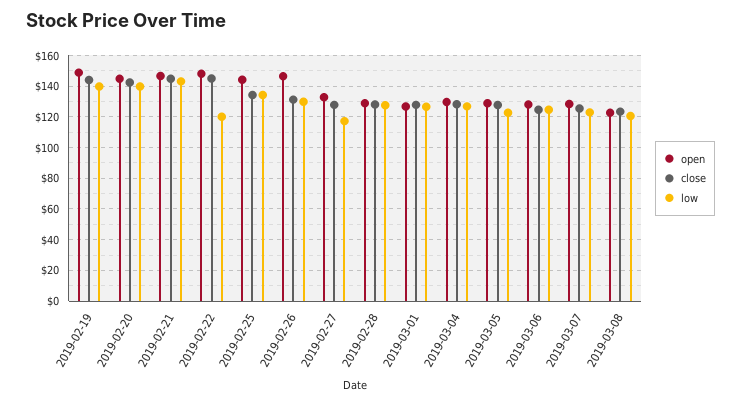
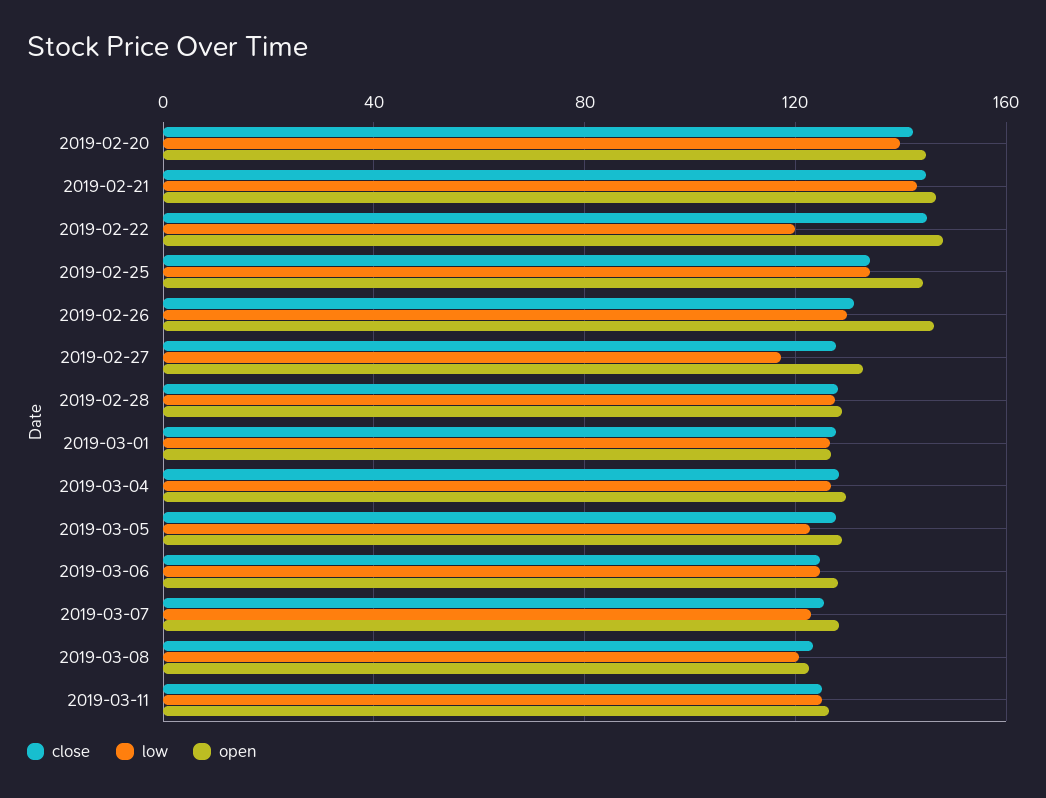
open, 2019-02-19: 150 -> none
close, 2019-02-19: 145 -> none
low, 2019-02-19: 140 -> none
close, 2019-03-11: none -> 125
low, 2019-03-11: none -> 125
open, 2019-03-11: none -> 125

